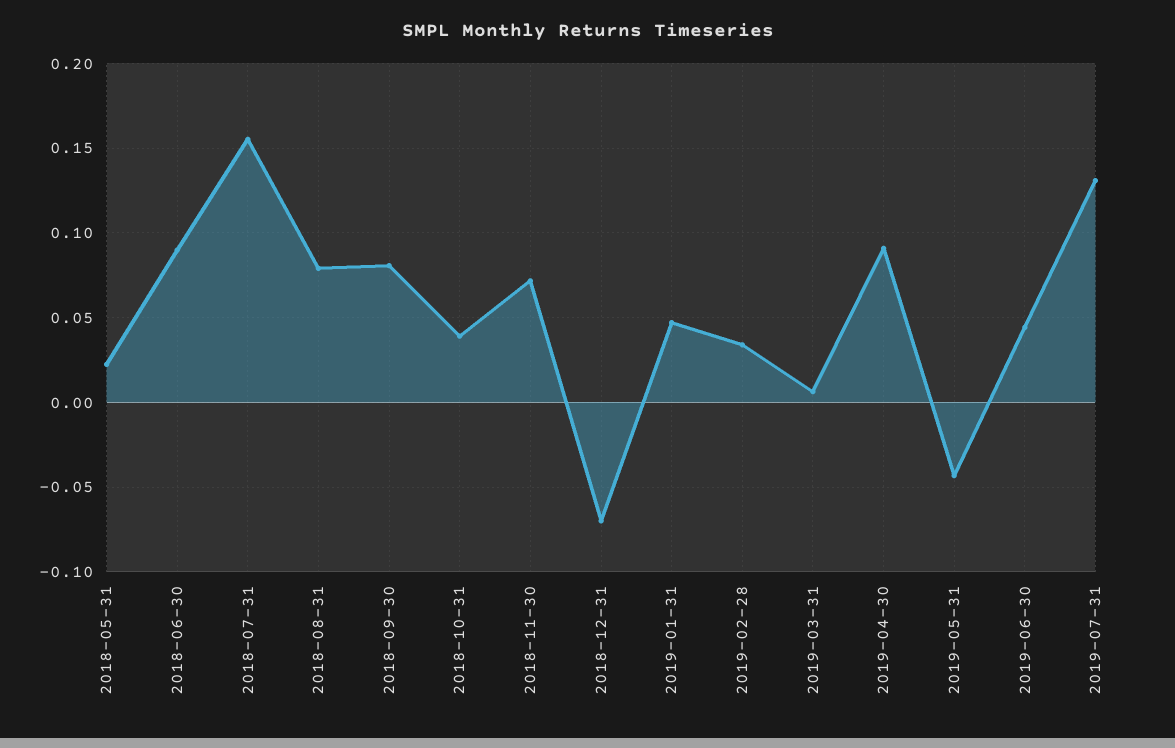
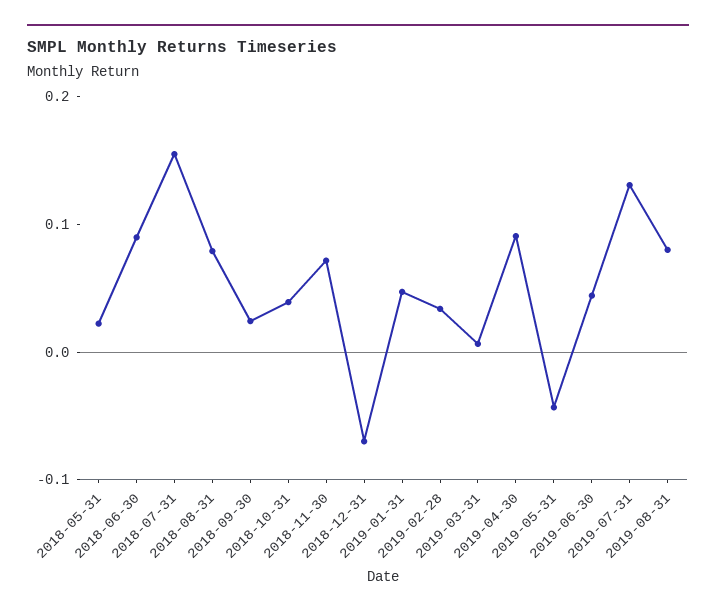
2018-09-30: 0.08 -> 0.02
2019-08-31: none -> 0.08

